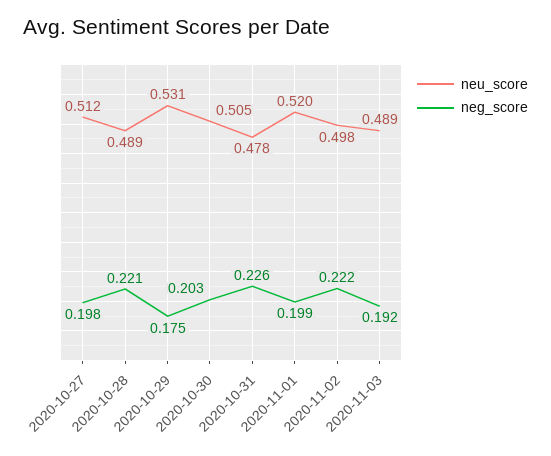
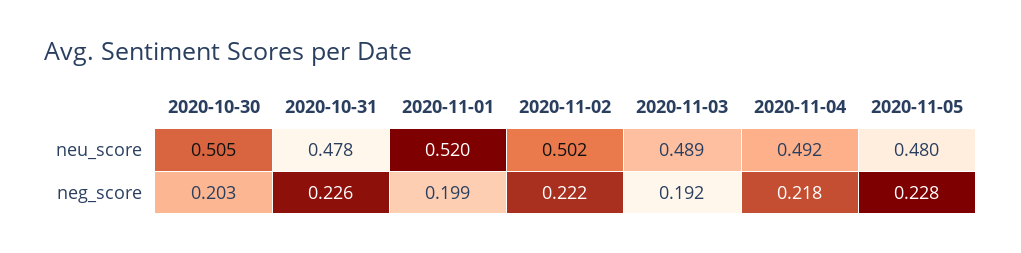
neu_score, 2020-10-27: 0.512 -> none
neg_score, 2020-10-27: 0.198 -> none
neu_score, 2020-10-28: 0.489 -> none
neg_score, 2020-10-28: 0.221 -> none
neu_score, 2020-10-29: 0.531 -> none
neg_score, 2020-10-29: 0.175 -> none
neu_score, 2020-11-02: 0.498 -> 0.502
neu_score, 2020-11-04: none -> 0.492
neu_score, 2020-11-05: none -> 0.48
neg_score, 2020-11-04: none -> 0.218
neg_score, 2020-11-05: none -> 0.228

